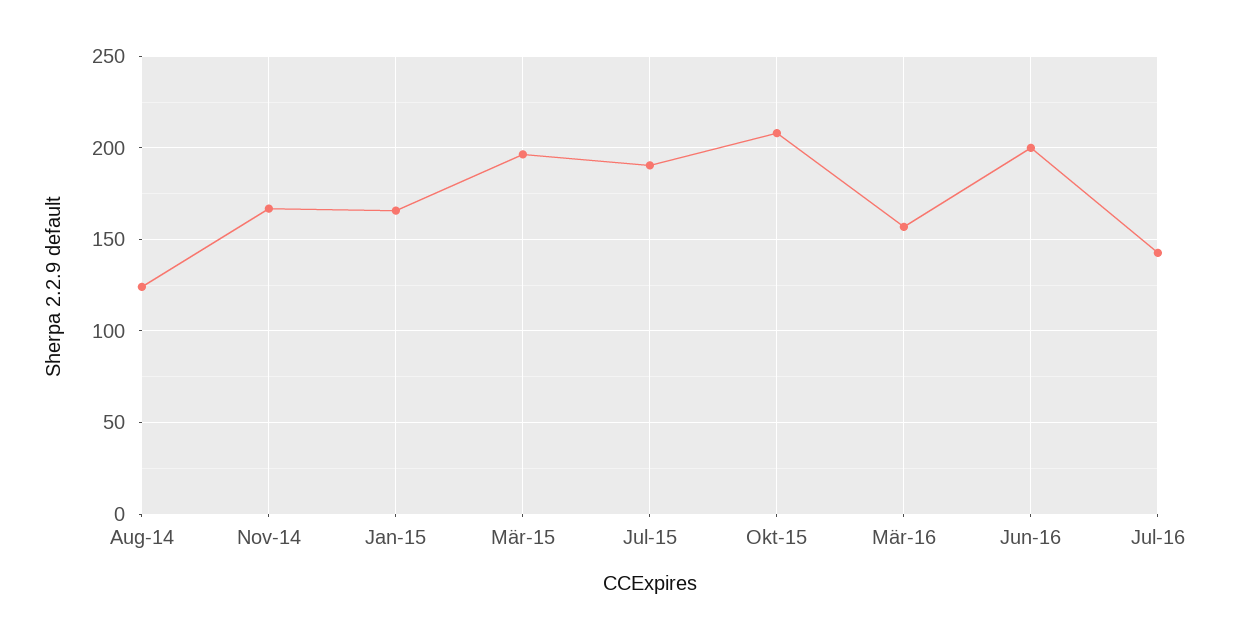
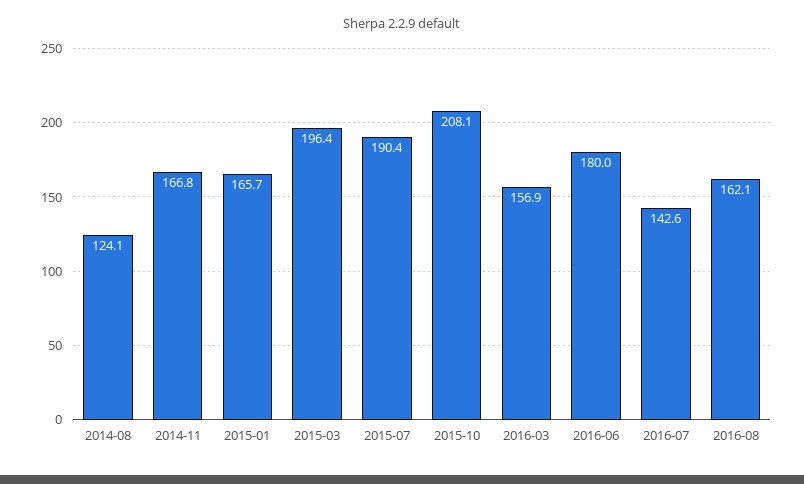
Jun-16: 200 -> 180
2016-08: none -> 162.1

